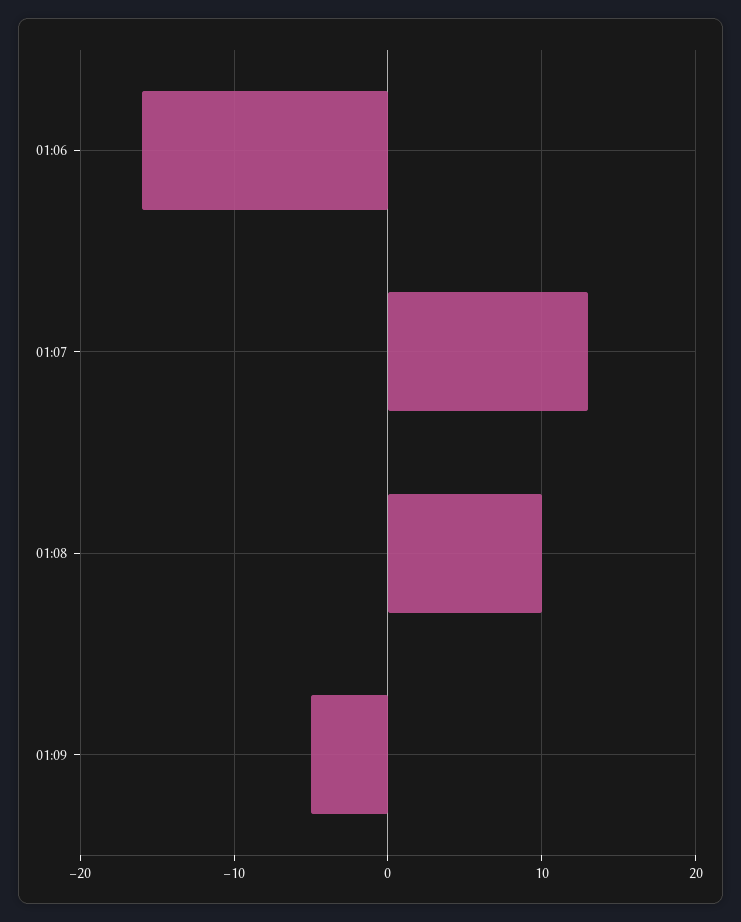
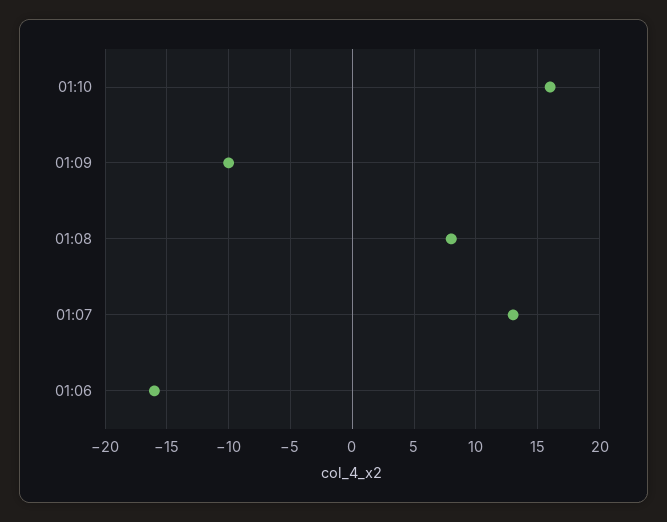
01:08: 10 -> 8
01:09: -5 -> -10
01:10: none -> 16

